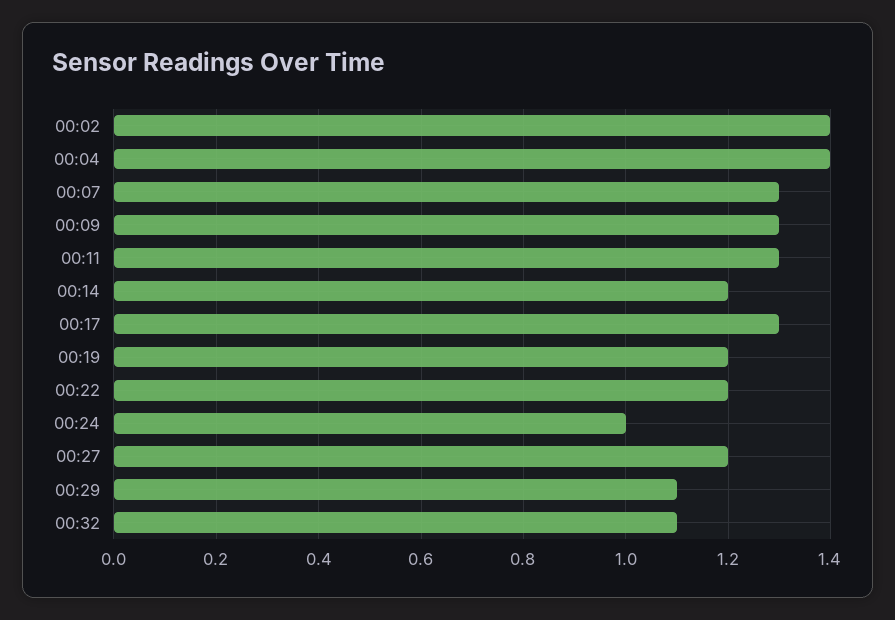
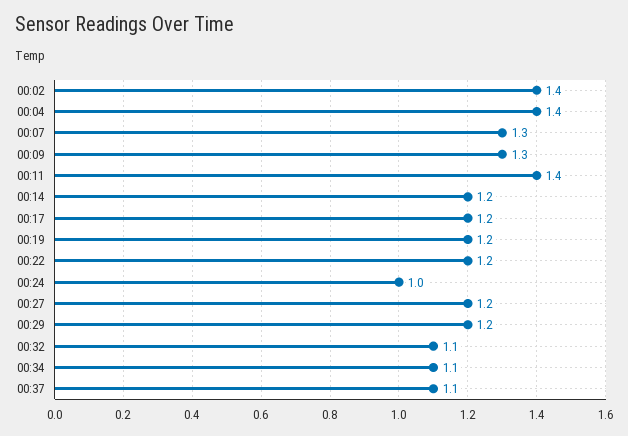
00:11: 1.3 -> 1.4
00:17: 1.3 -> 1.2
00:29: 1.1 -> 1.2
00:34: none -> 1.1
00:37: none -> 1.1

